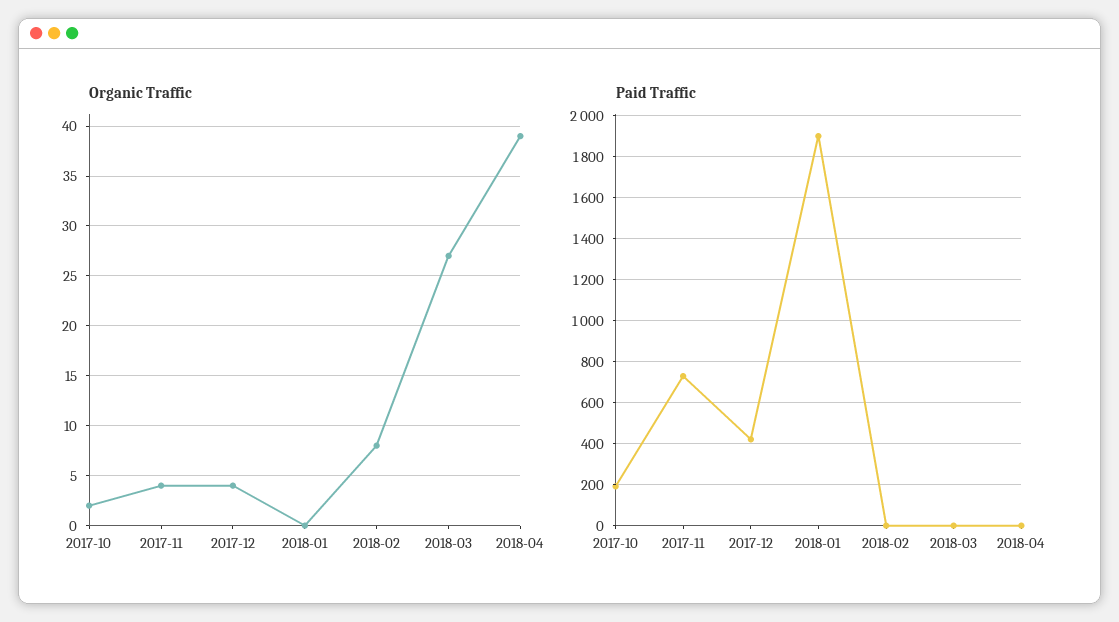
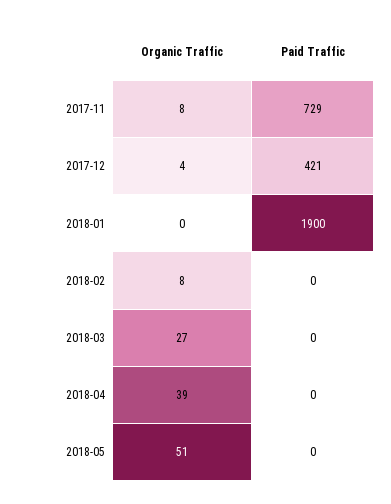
Organic Traffic, 2017-10: 2 -> none
Organic Traffic, 2017-11: 4 -> 8
Paid Traffic, 2017-10: 200 -> none
Organic Traffic, 2018-05: none -> 51
Paid Traffic, 2018-05: none -> 0

